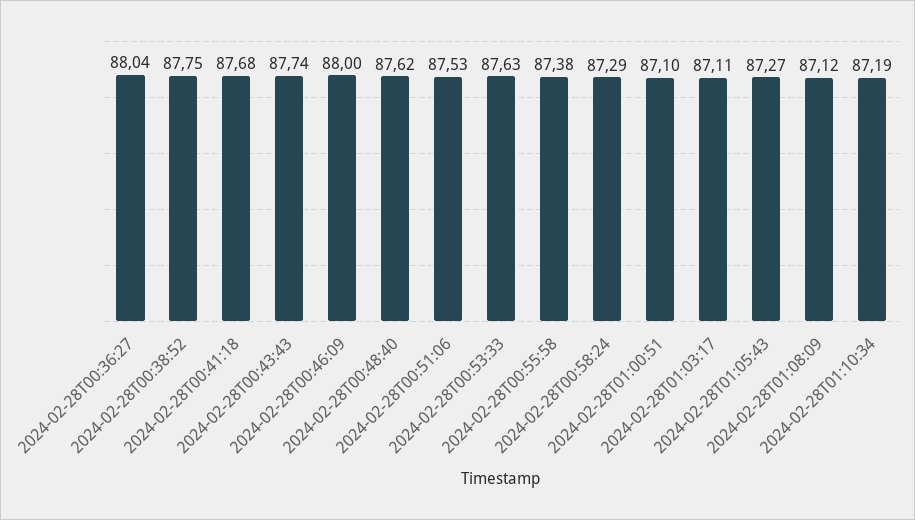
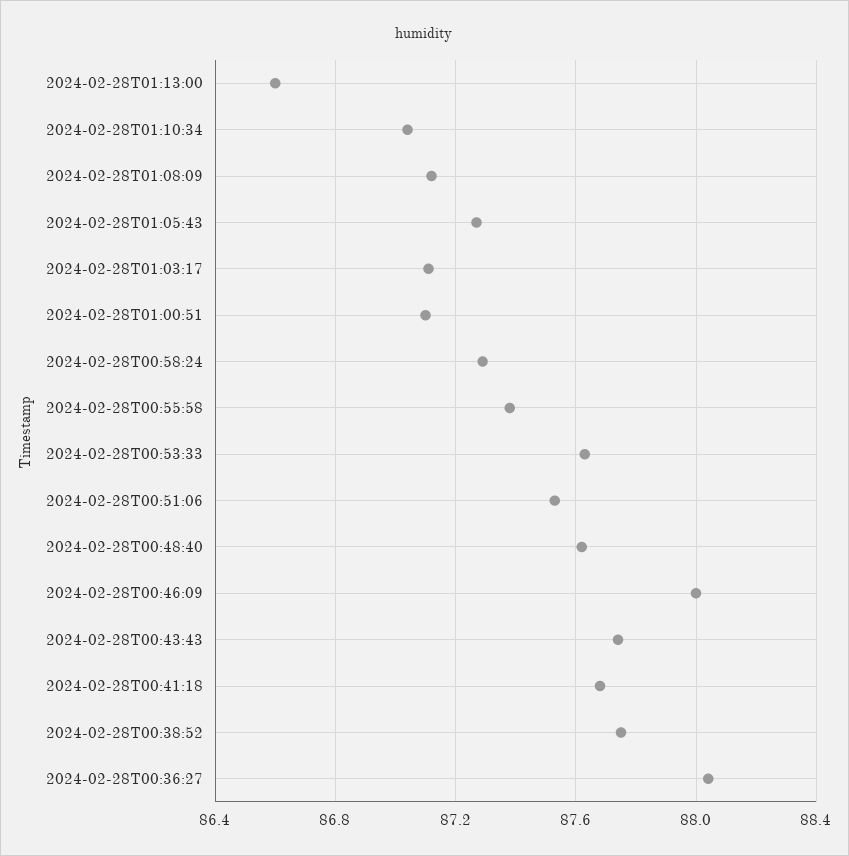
2024-02-28T01:10:34: 87.19 -> 87.05
2024-02-28T01:13:00: none -> 86.6

